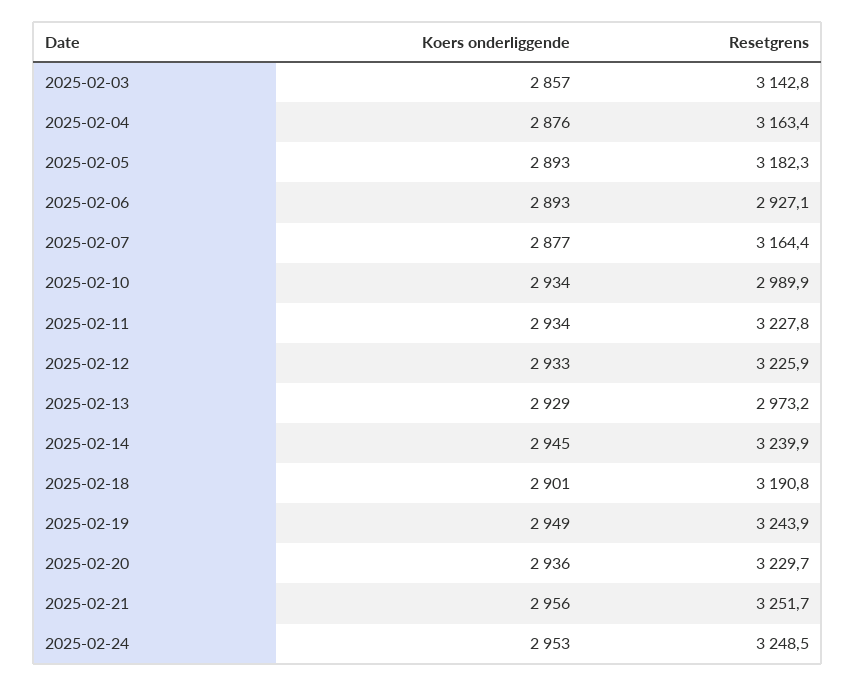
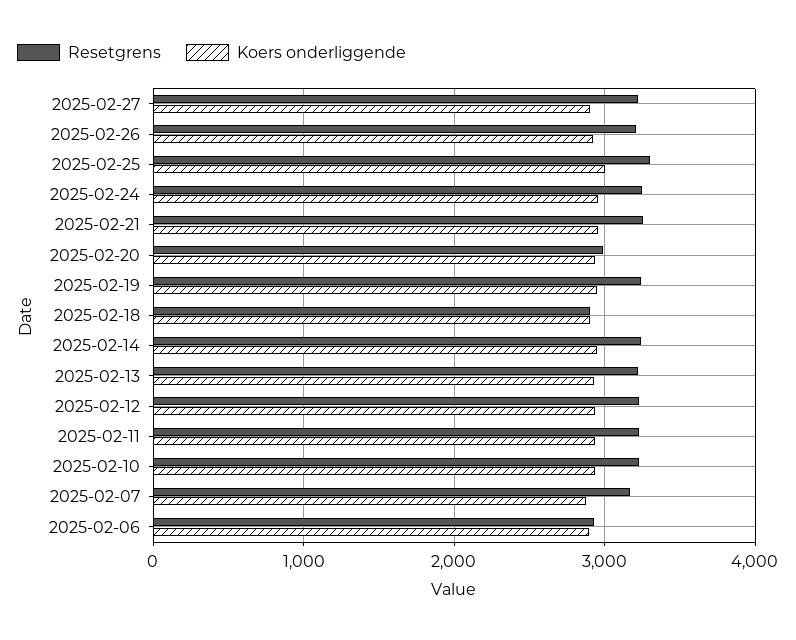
Koers onderliggende, 2025-02-03: 2857 -> none
Resetgrens, 2025-02-03: 3142.8 -> none
Koers onderliggende, 2025-02-04: 2876 -> none
Resetgrens, 2025-02-04: 3163.4 -> none
Koers onderliggende, 2025-02-05: 2893 -> none
Resetgrens, 2025-02-05: 3182.3 -> none
Resetgrens, 2025-02-10: 2989.9 -> 3200
Resetgrens, 2025-02-13: 2973.2 -> 3200
Resetgrens, 2025-02-18: 3190.8 -> 2900
Resetgrens, 2025-02-20: 3229.7 -> 3000
Resetgrens, 2025-02-27: none -> 3200
Koers onderliggende, 2025-02-27: none -> 2900
Resetgrens, 2025-02-26: none -> 3200
Koers onderliggende, 2025-02-26: none -> 2900
Resetgrens, 2025-02-25: none -> 3300
Koers onderliggende, 2025-02-25: none -> 3000

